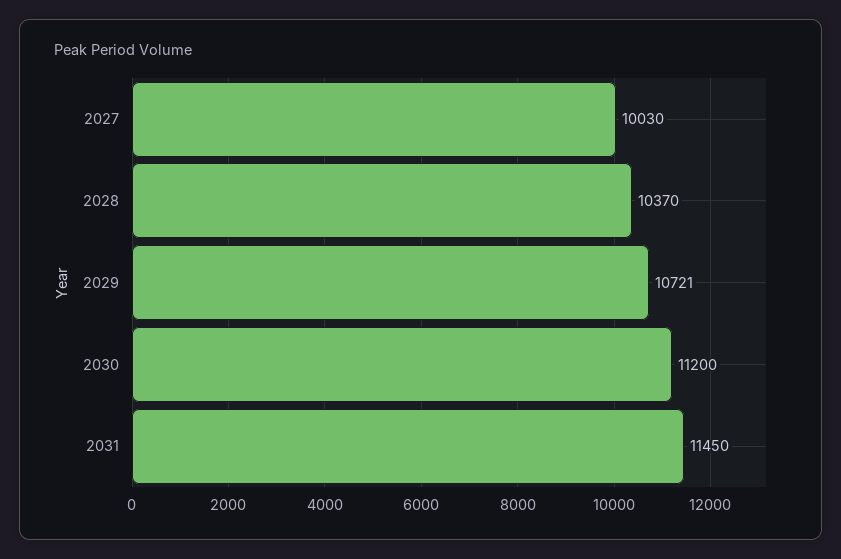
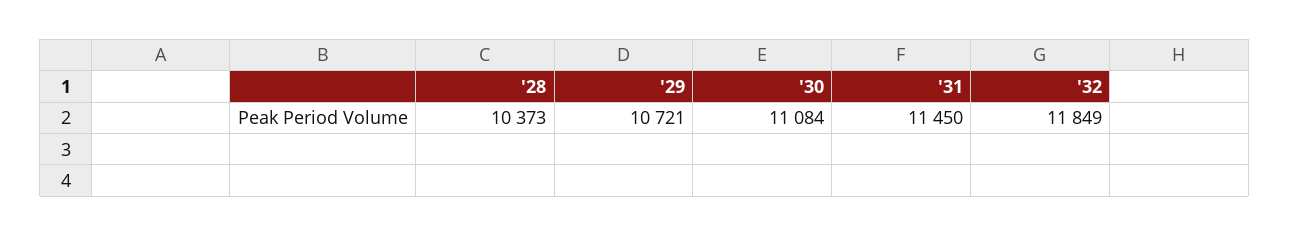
2027: 10030 -> none
2028: 10370 -> 10373
2030: 11200 -> 11084
'32: none -> 11849

